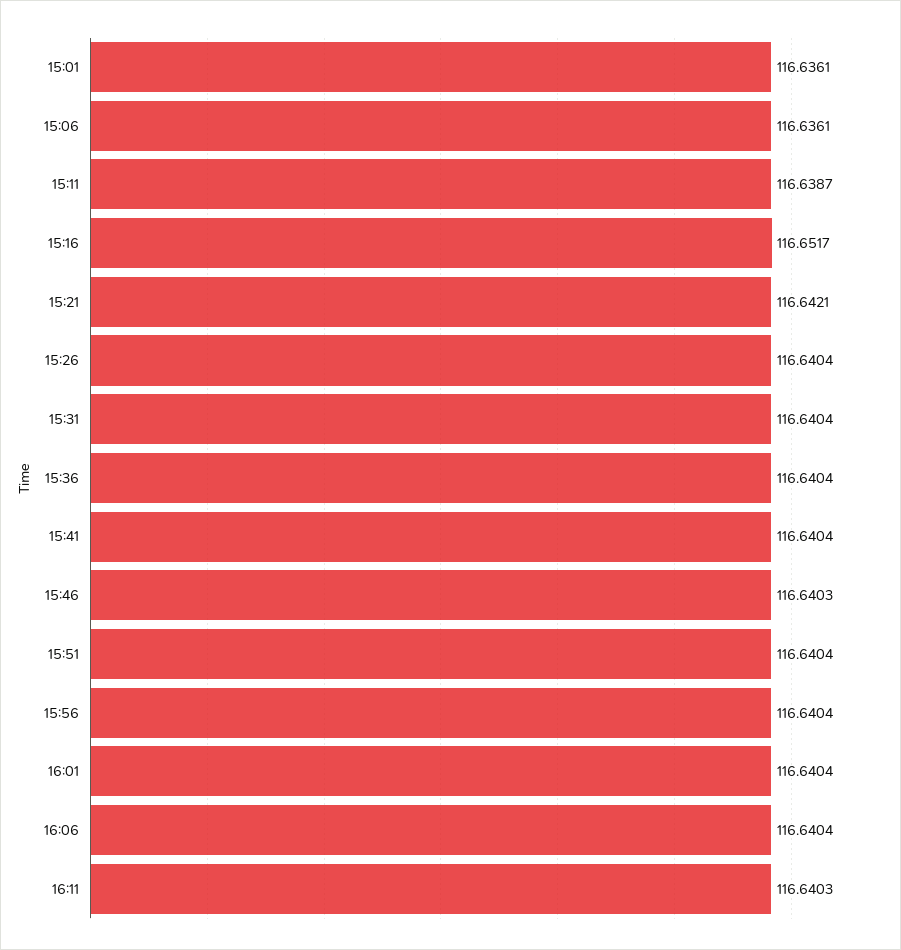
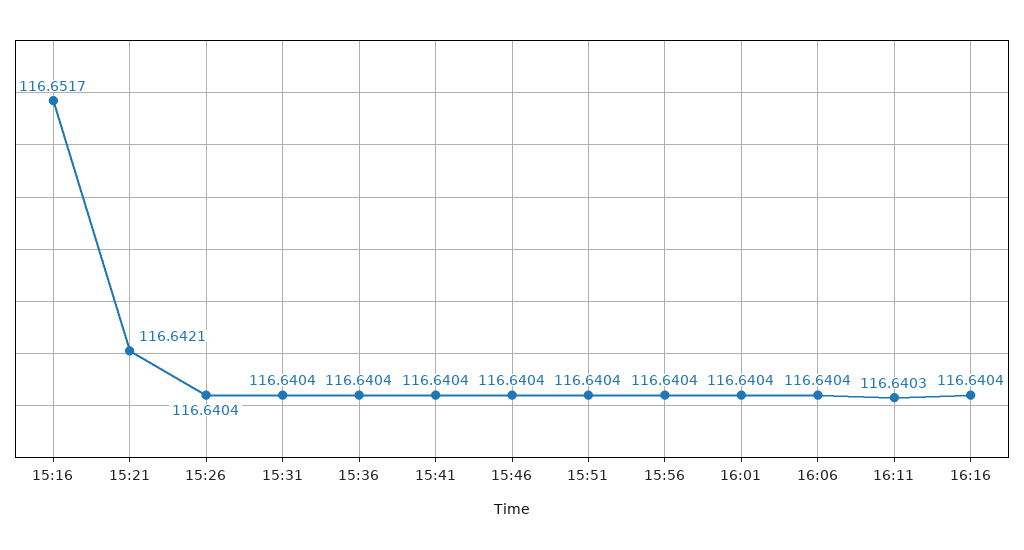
15:01: 116.6361 -> none
15:06: 116.6361 -> none
15:11: 116.6387 -> none
15:46: 116.6403 -> 116.6404
16:16: none -> 116.6404

